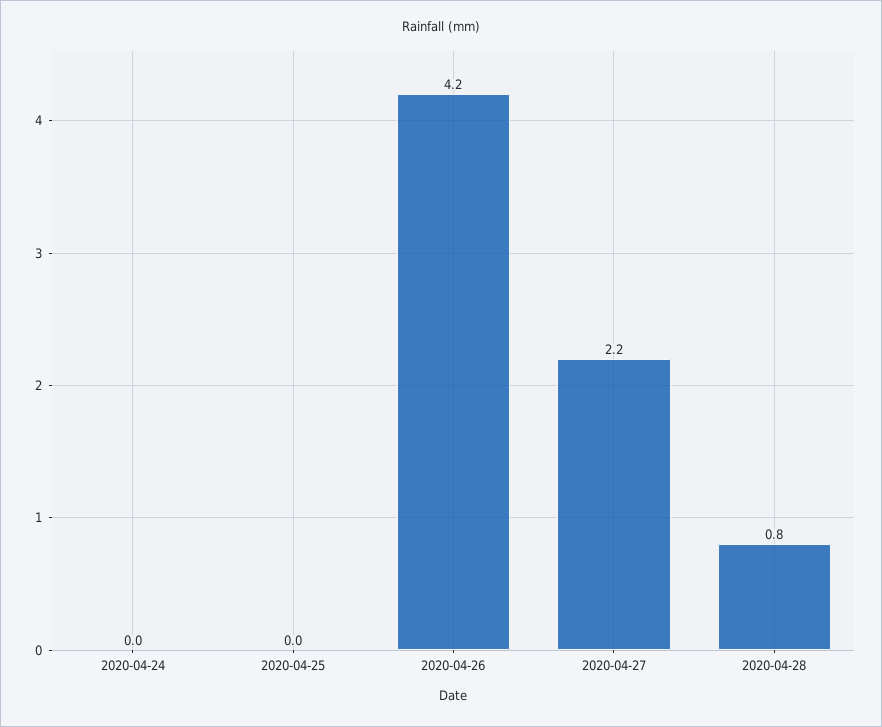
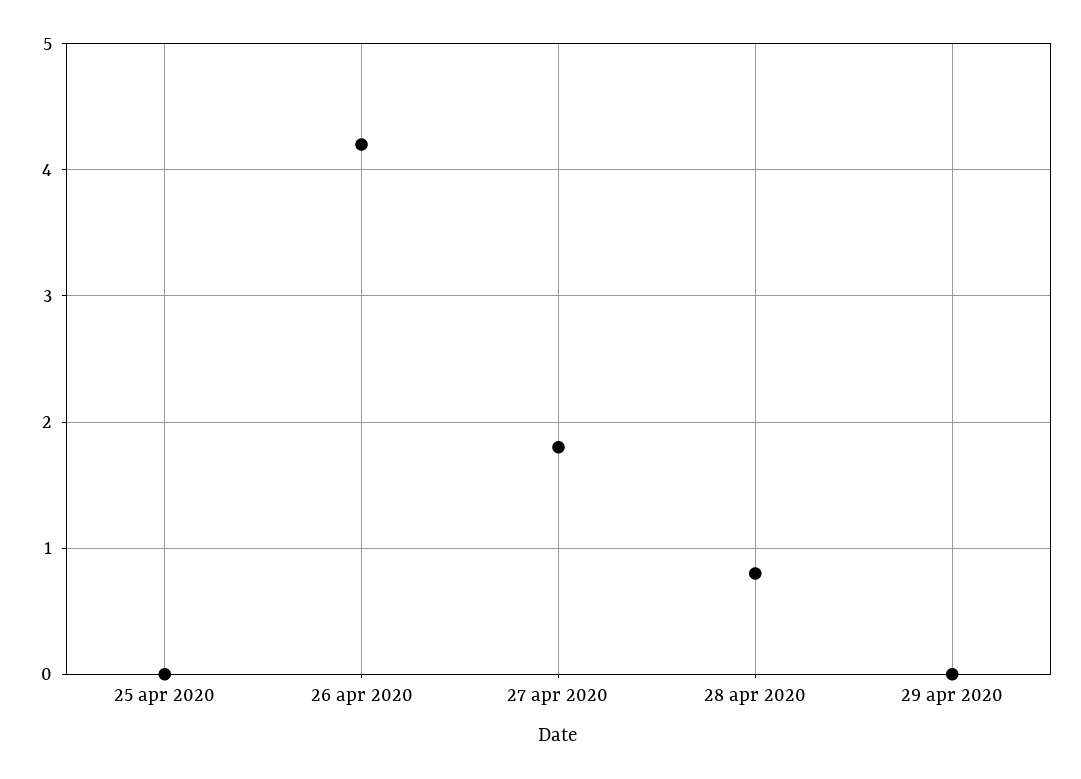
2020-04-24: 0 -> none
2020-04-27: 2.2 -> 1.8
29 apr 2020: none -> 0

